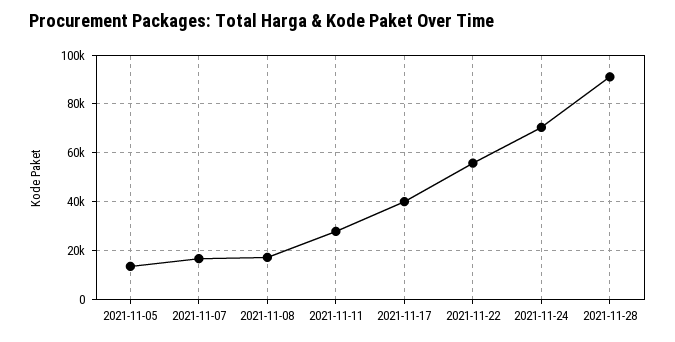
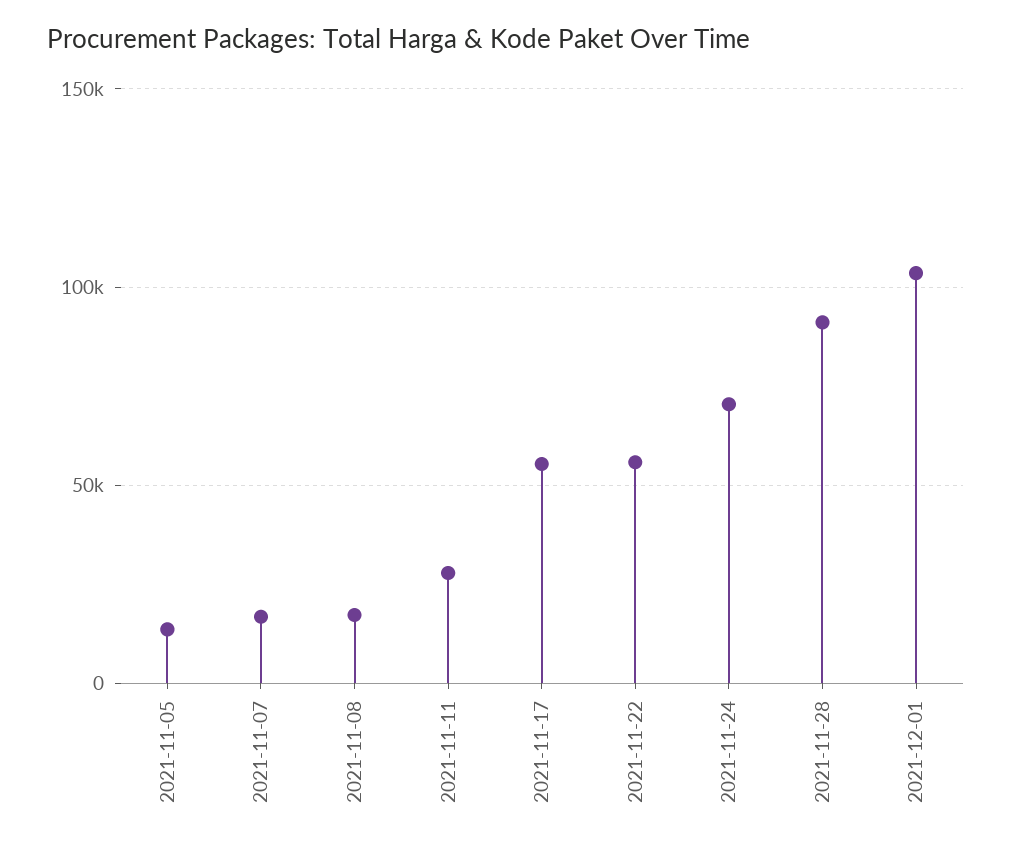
2021-11-17: 40000 -> 55000
2021-12-01: none -> 105000

